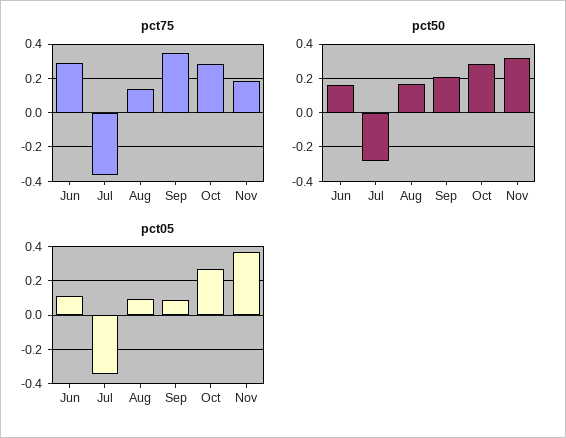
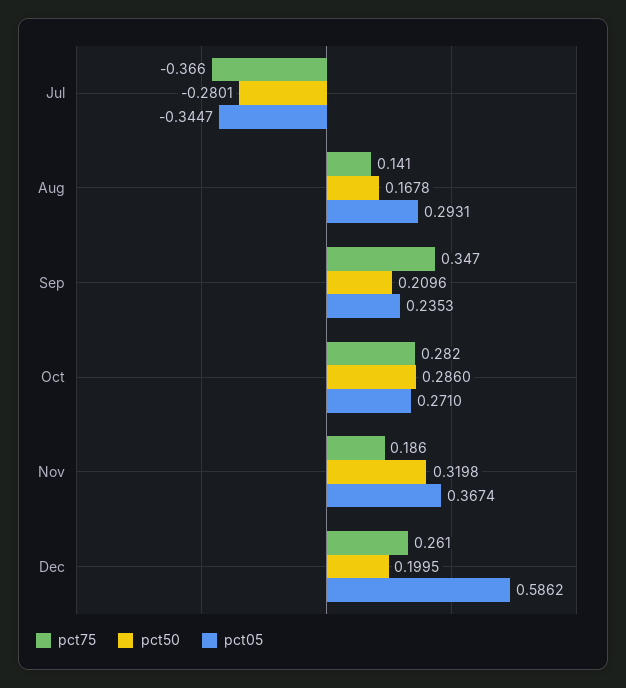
pct75, Jun: 0.3 -> none
pct50, Jun: 0.15 -> none
pct05, Jun: 0.1 -> none
pct05, Aug: 0.1 -> 0.2931
pct05, Sep: 0.1 -> 0.2353
pct75, Dec: none -> 0.261
pct50, Dec: none -> 0.1995
pct05, Dec: none -> 0.5862

